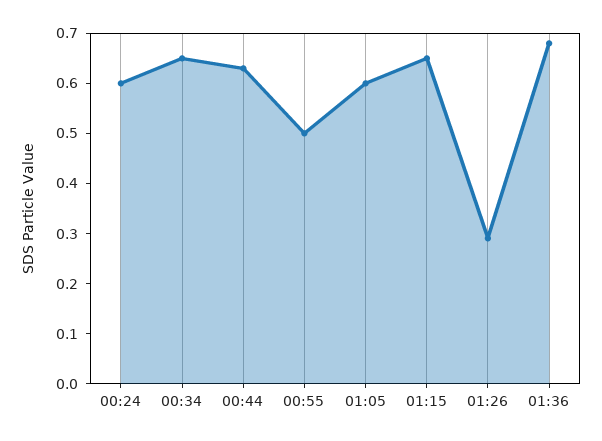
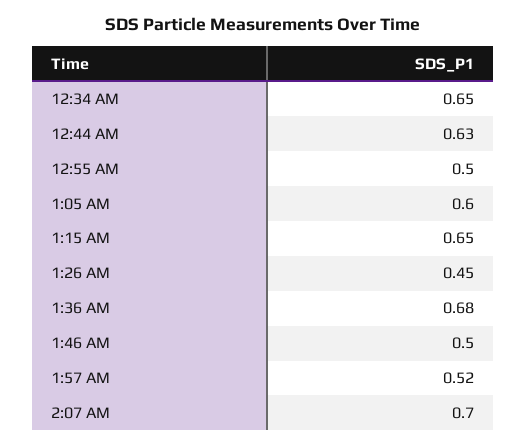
00:24: 0.6 -> none
01:26: 0.3 -> 0.45
1:46 AM: none -> 0.5
1:57 AM: none -> 0.52
2:07 AM: none -> 0.7

